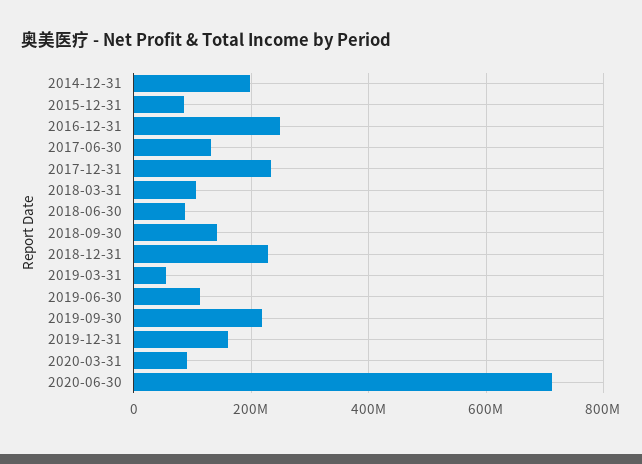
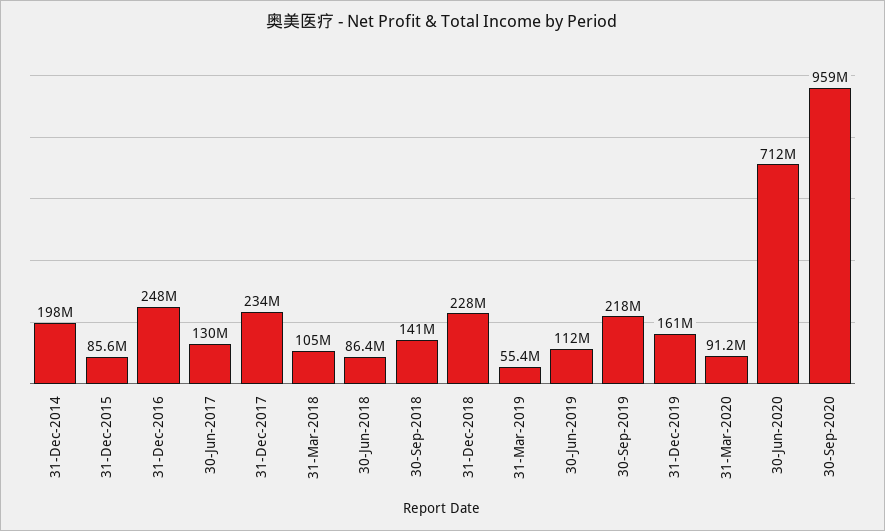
30-Sep-2020: none -> 959000000

